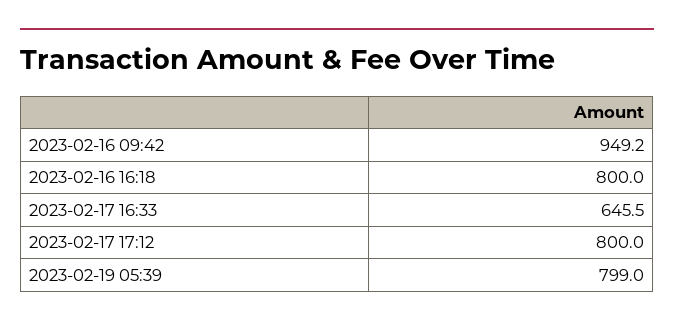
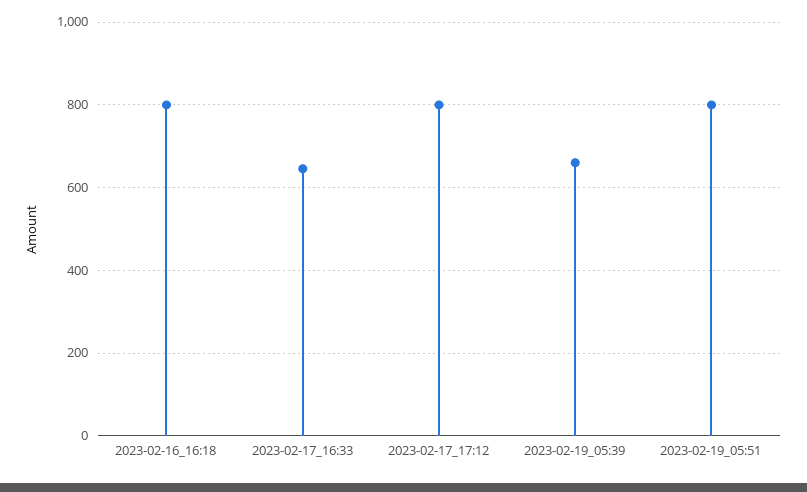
2023-02-16 09:42: 949.2 -> none
2023-02-19 05:39: 799 -> 660
2023-02-19_05:51: none -> 800

